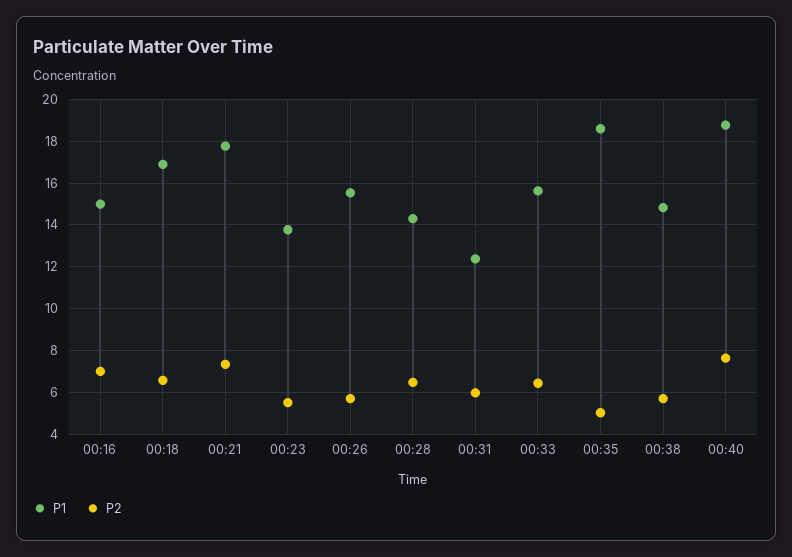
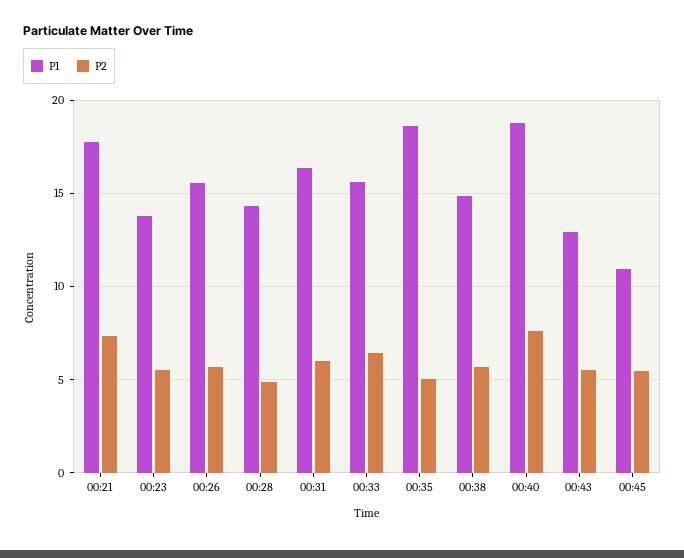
P1, 00:16: 15 -> none
P2, 00:16: 7 -> none
P1, 00:18: 17 -> none
P2, 00:18: 6.5 -> none
P2, 00:28: 6.5 -> 5
P1, 00:31: 12.5 -> 16.5
P1, 00:43: none -> 13
P2, 00:43: none -> 5.5
P1, 00:45: none -> 11
P2, 00:45: none -> 5.5

